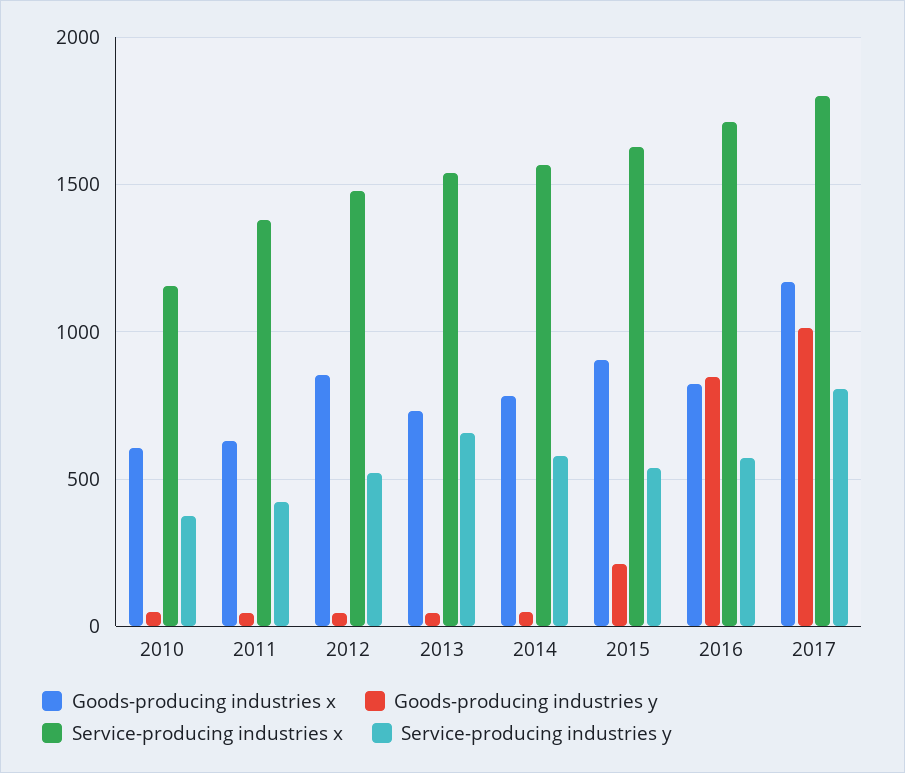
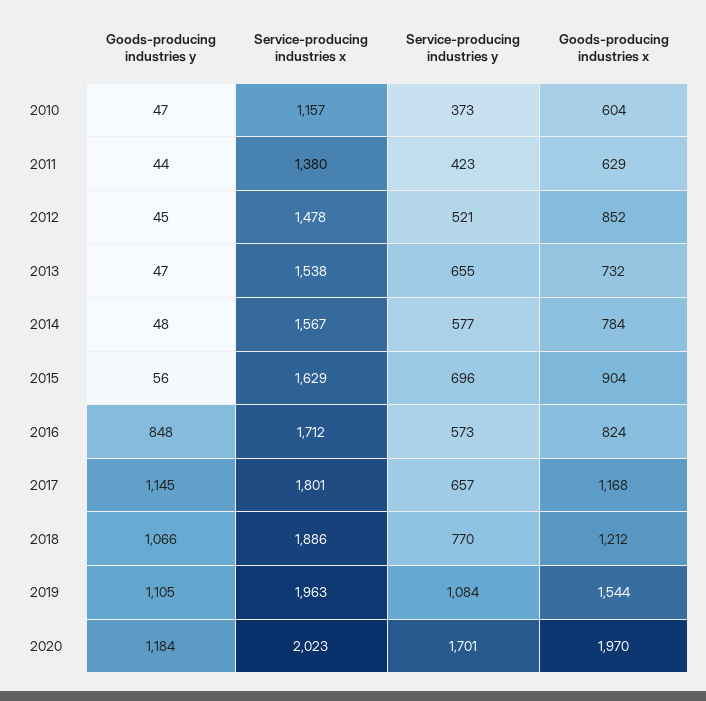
Goods-producing industries y, 2015: 200 -> 56
Service-producing industries y, 2015: 550 -> 696
Goods-producing industries y, 2017: 1000 -> 1145
Service-producing industries y, 2017: 800 -> 657
Goods-producing industries y, 2018: none -> 1066
Service-producing industries x, 2018: none -> 1886
Service-producing industries y, 2018: none -> 770
Goods-producing industries x, 2018: none -> 1212
Goods-producing industries y, 2019: none -> 1105
Service-producing industries x, 2019: none -> 1963
Service-producing industries y, 2019: none -> 1084
Goods-producing industries x, 2019: none -> 1544
Goods-producing industries y, 2020: none -> 1184
Service-producing industries x, 2020: none -> 2023
Service-producing industries y, 2020: none -> 1701
Goods-producing industries x, 2020: none -> 1970

